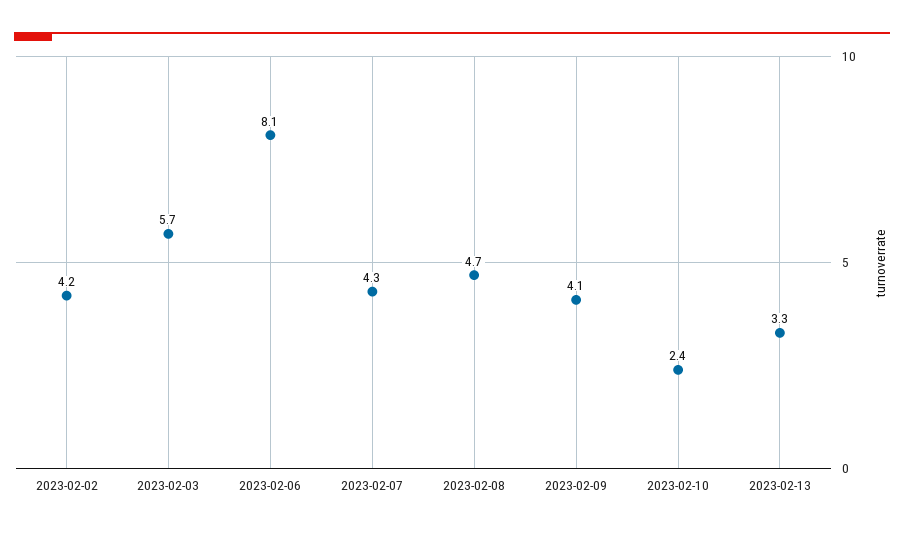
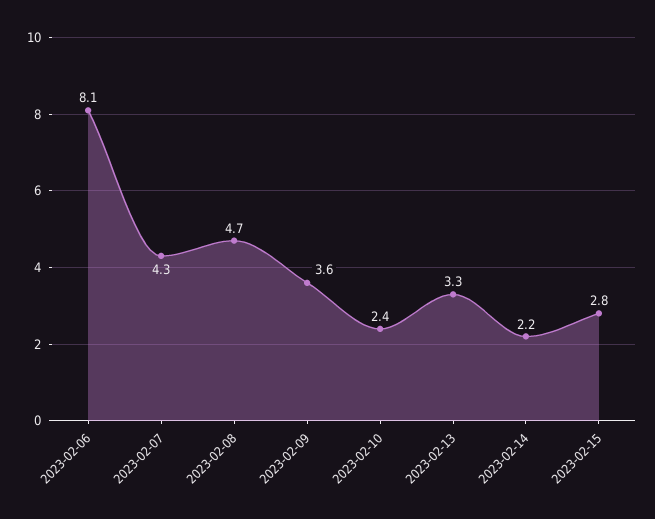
2023-02-02: 4.2 -> none
2023-02-03: 5.7 -> none
2023-02-09: 4.1 -> 3.6
2023-02-14: none -> 2.2
2023-02-15: none -> 2.8

